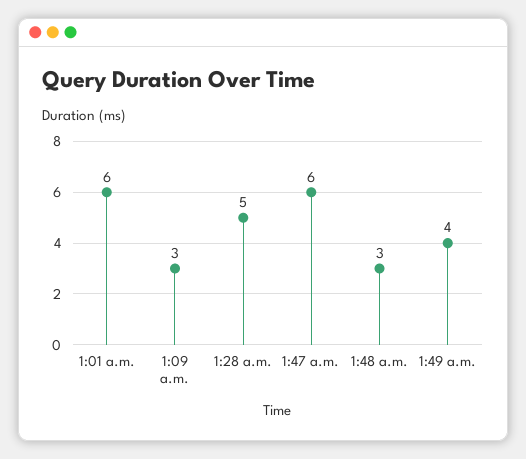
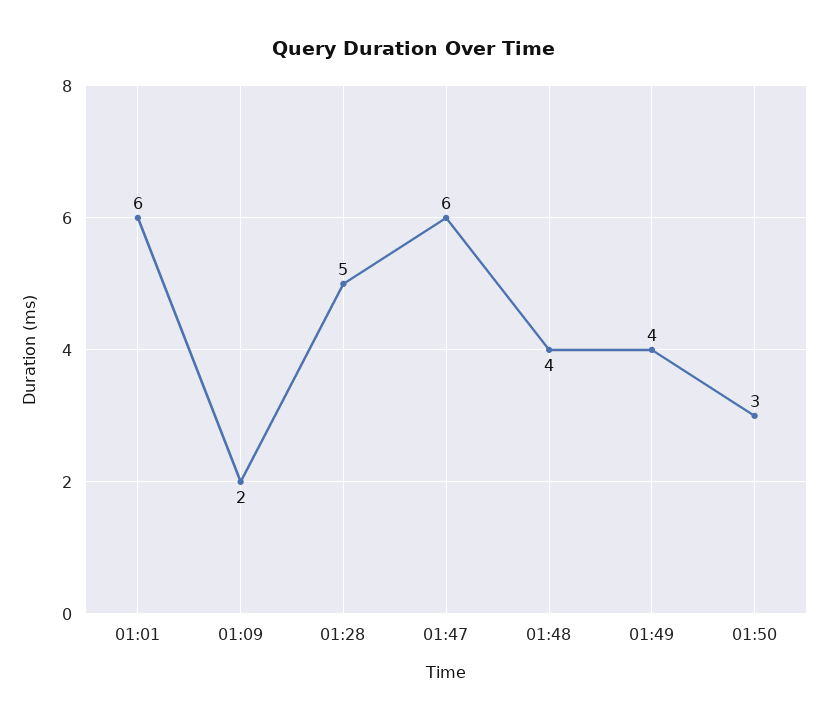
1:09 a.m.: 3 -> 2
1:48 a.m.: 3 -> 4
01:50: none -> 3

